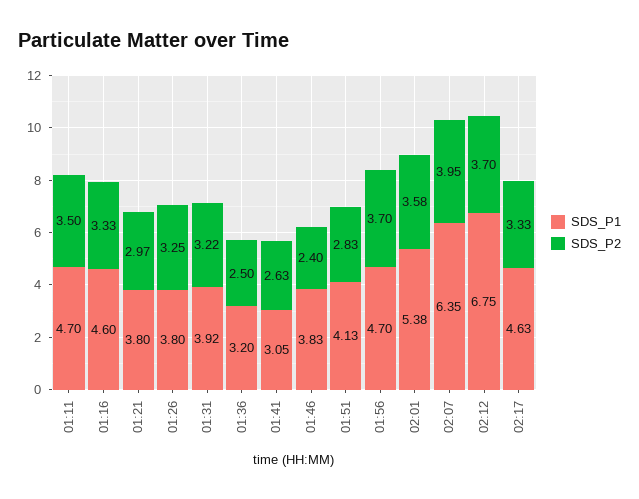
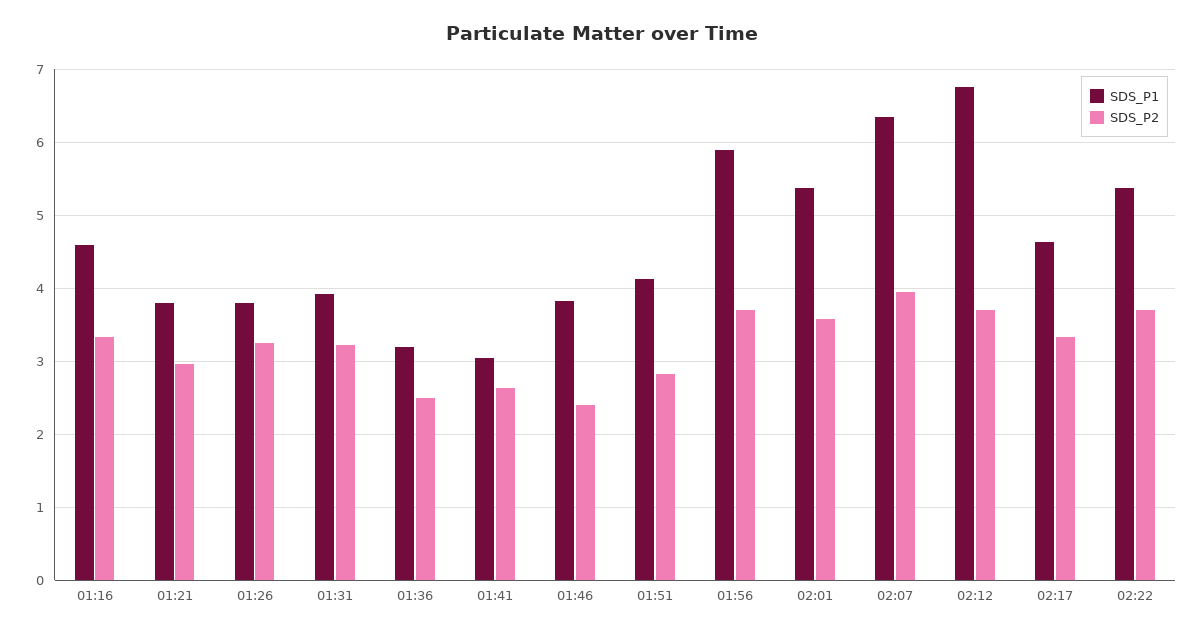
SDS_P1, 01:11: 4.7 -> none
SDS_P2, 01:11: 3.5 -> none
SDS_P1, 01:56: 4.7 -> 5.9
SDS_P1, 02:22: none -> 5.4
SDS_P2, 02:22: none -> 3.7

